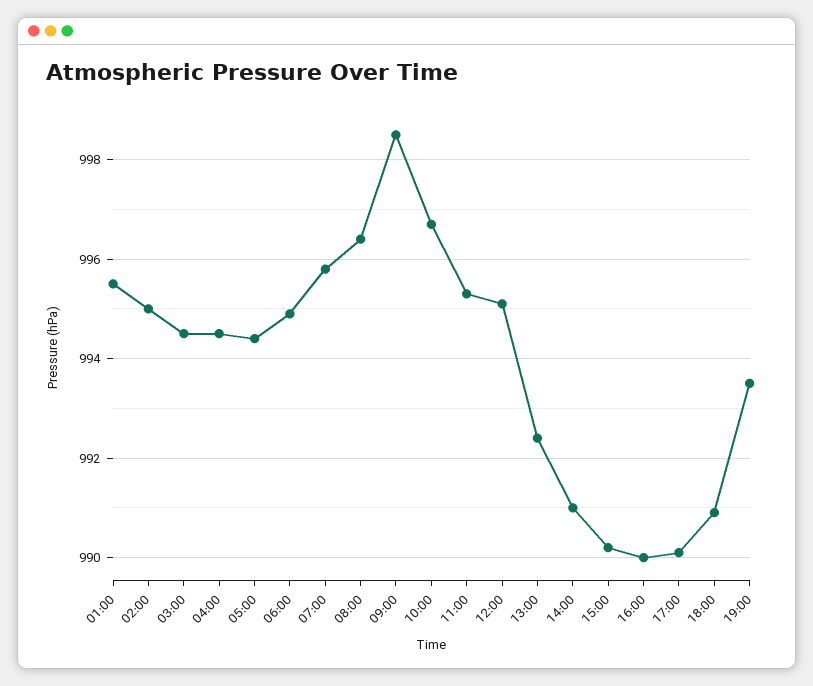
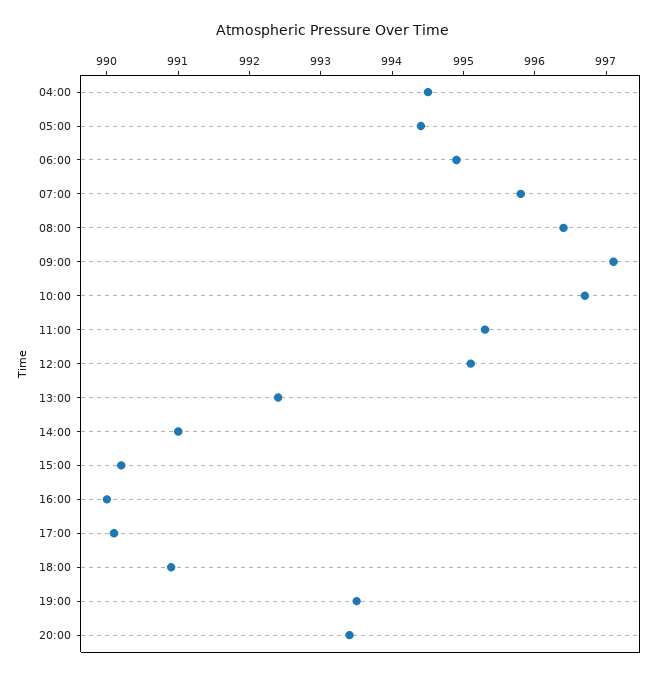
01:00: 995.5 -> none
02:00: 995 -> none
03:00: 994.5 -> none
09:00: 998.5 -> 997
20:00: none -> 993.5

